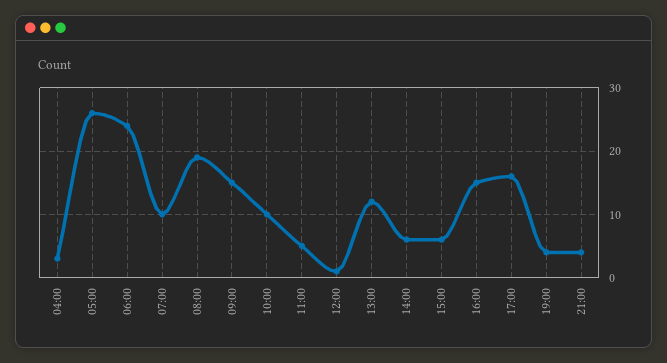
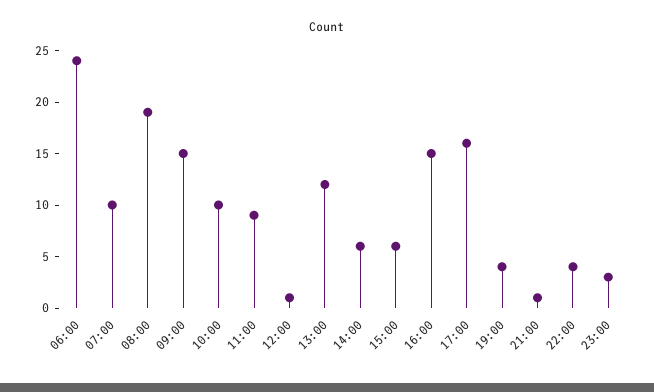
04:00: 3 -> none
05:00: 26 -> none
11:00: 5 -> 9
21:00: 4 -> 1
22:00: none -> 4
23:00: none -> 3

